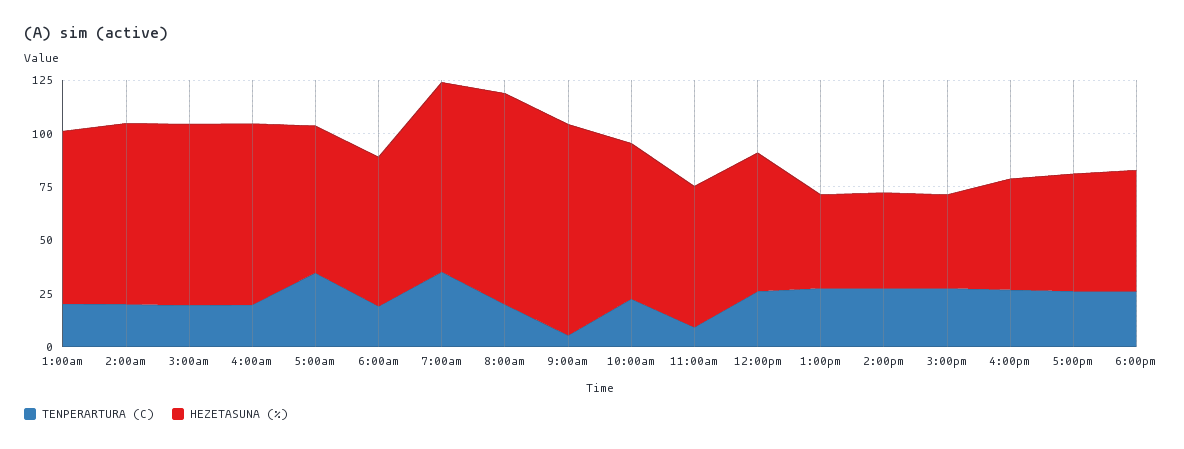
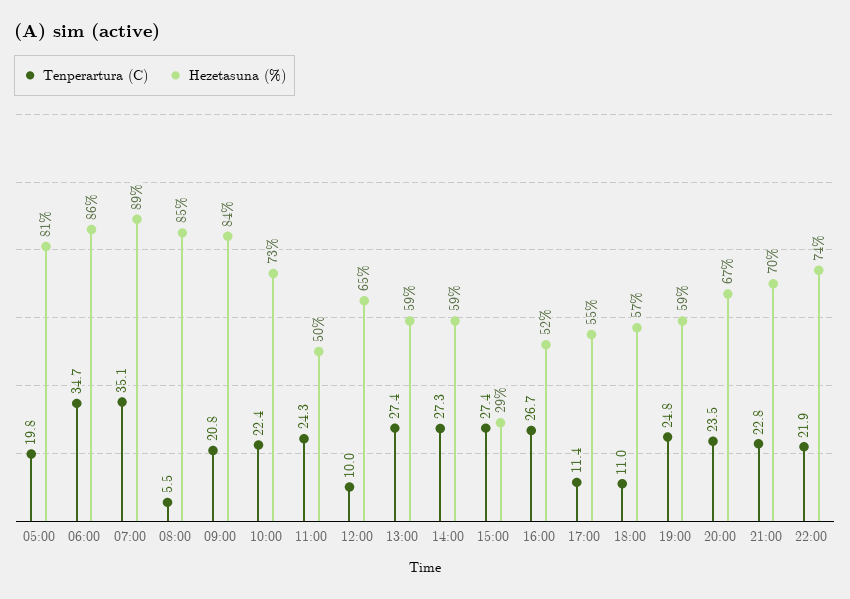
TENPERARTURA (C), 1:00am: 20 -> none
HEZETASUNA (%), 1:00am: 80 -> none
TENPERARTURA (C), 2:00am: 20 -> none
HEZETASUNA (%), 2:00am: 85 -> none
TENPERARTURA (C), 3:00am: 20 -> none
HEZETASUNA (%), 3:00am: 85 -> none
TENPERARTURA (C), 4:00am: 20 -> none
HEZETASUNA (%), 4:00am: 85 -> none
TENPERARTURA (C), 5:00am: 35 -> 19.8
HEZETASUNA (%), 5:00am: 70 -> 81
TENPERARTURA (C), 6:00am: 20 -> 34.7
HEZETASUNA (%), 6:00am: 70 -> 86
TENPERARTURA (C), 8:00am: 20 -> 5.5
HEZETASUNA (%), 8:00am: 100 -> 85
TENPERARTURA (C), 9:00am: 5 -> 20.8
HEZETASUNA (%), 9:00am: 100 -> 84
TENPERARTURA (C), 11:00am: 10 -> 24.3
HEZETASUNA (%), 11:00am: 65 -> 50
TENPERARTURA (C), 12:00pm: 25 -> 10
HEZETASUNA (%), 1:00pm: 45 -> 59
HEZETASUNA (%), 2:00pm: 45 -> 59
HEZETASUNA (%), 3:00pm: 45 -> 29
TENPERARTURA (C), 5:00pm: 25 -> 11.4
TENPERARTURA (C), 6:00pm: 25 -> 11
TENPERARTURA (C), 19:00: none -> 24.8
HEZETASUNA (%), 19:00: none -> 59
TENPERARTURA (C), 20:00: none -> 23.5
HEZETASUNA (%), 20:00: none -> 67
TENPERARTURA (C), 21:00: none -> 22.8
HEZETASUNA (%), 21:00: none -> 70
TENPERARTURA (C), 22:00: none -> 21.9
HEZETASUNA (%), 22:00: none -> 74

